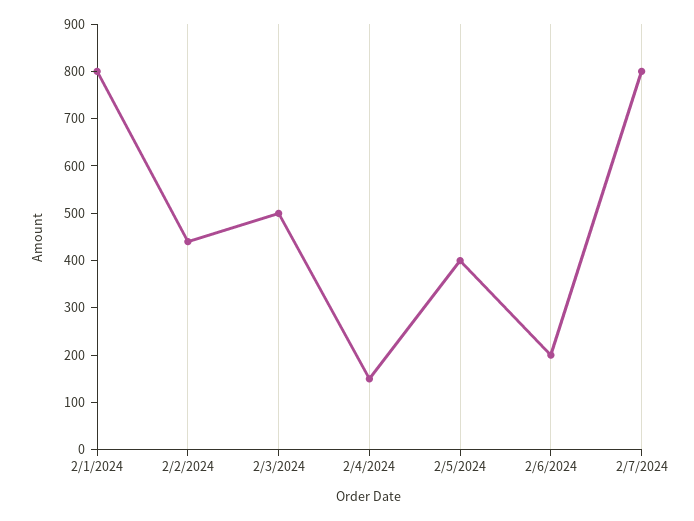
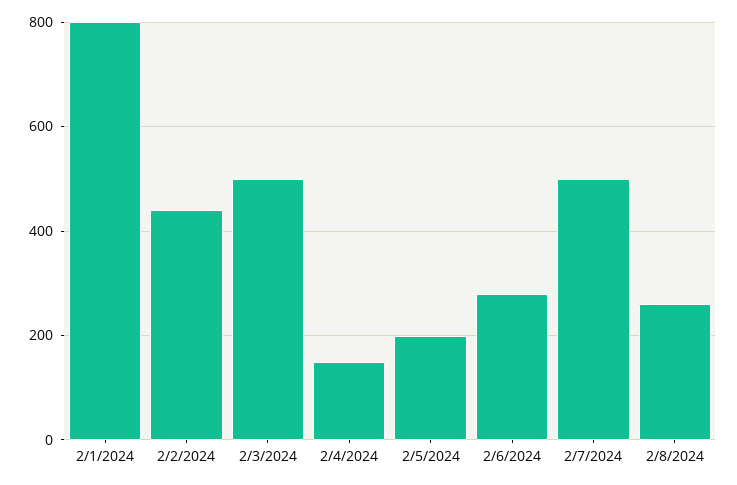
2/5/2024: 400 -> 200
2/6/2024: 200 -> 280
2/7/2024: 800 -> 500
2/8/2024: none -> 260

